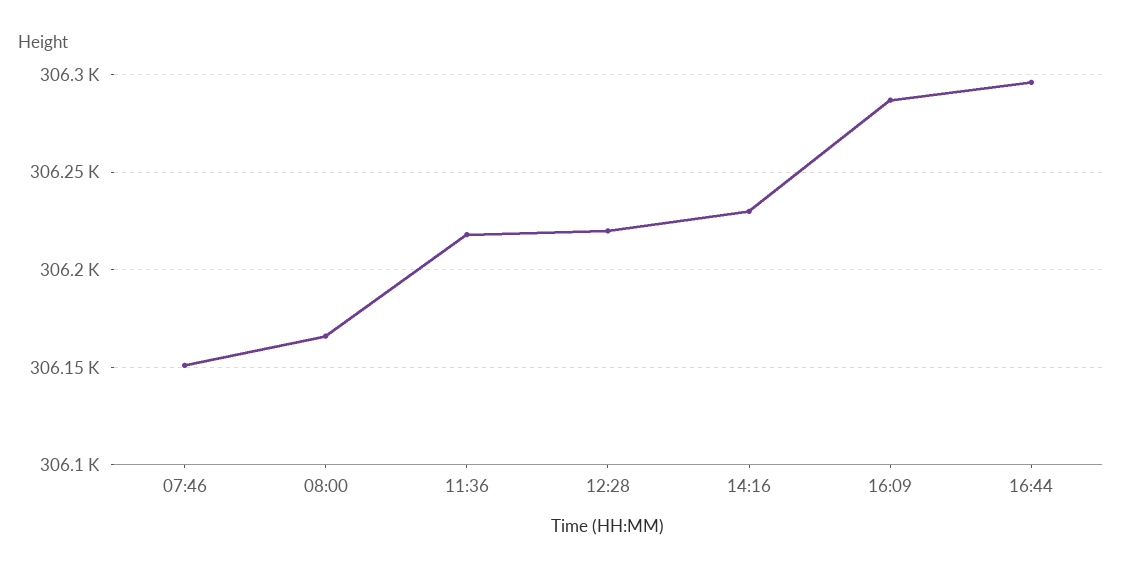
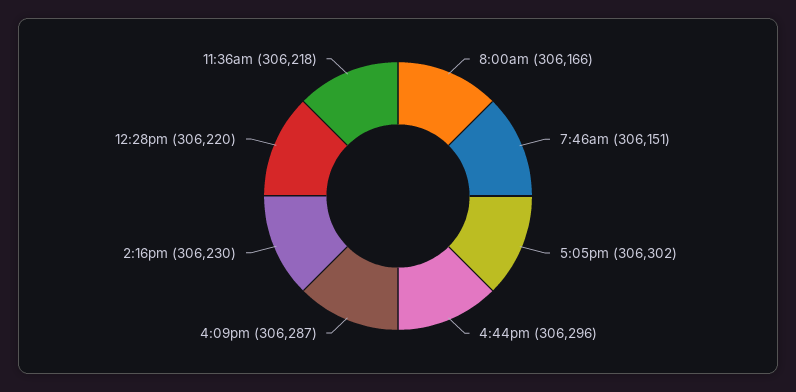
5:05pm: none -> 306302

